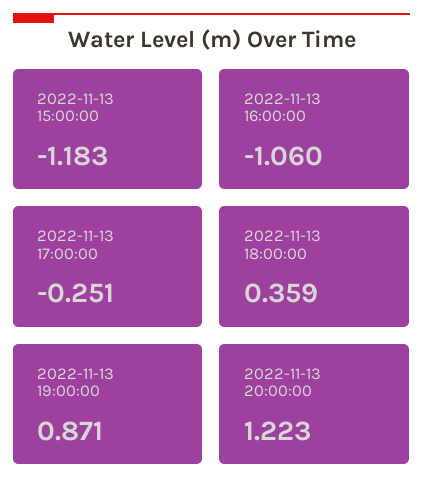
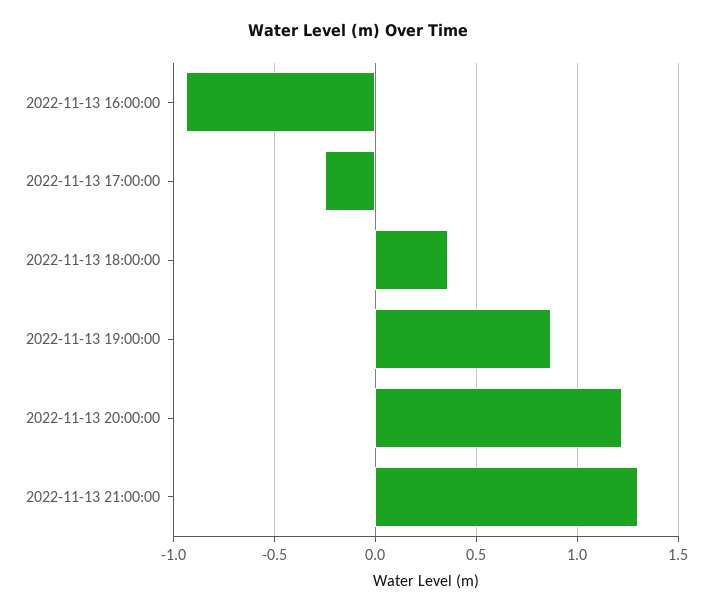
2022-11-13 15:00:00: -1.183 -> none
2022-11-13 16:00:00: -1.06 -> -0.95
2022-11-13 21:00:00: none -> 1.3

